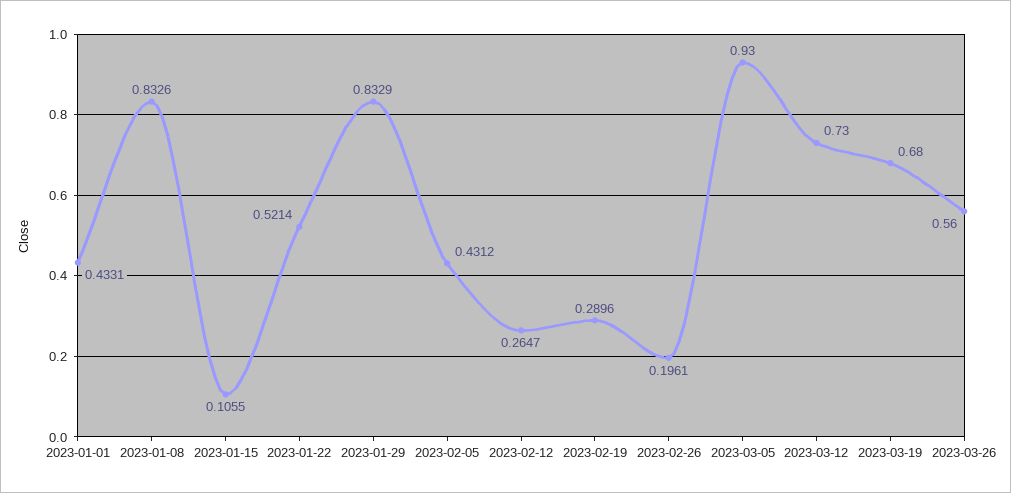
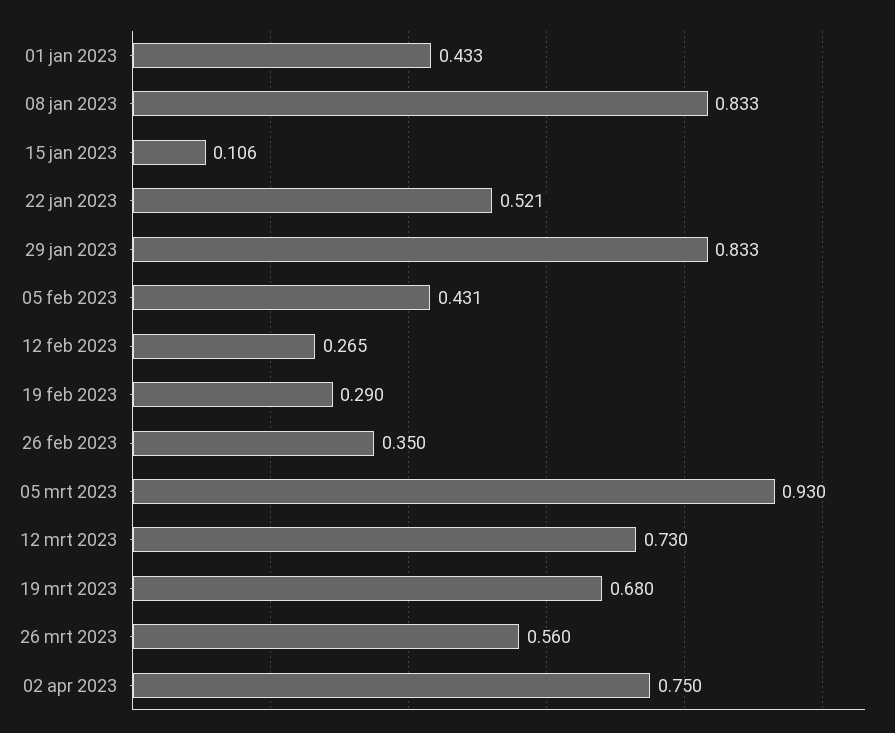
2023-02-26: 0.1961 -> 0.35
02 apr 2023: none -> 0.75

